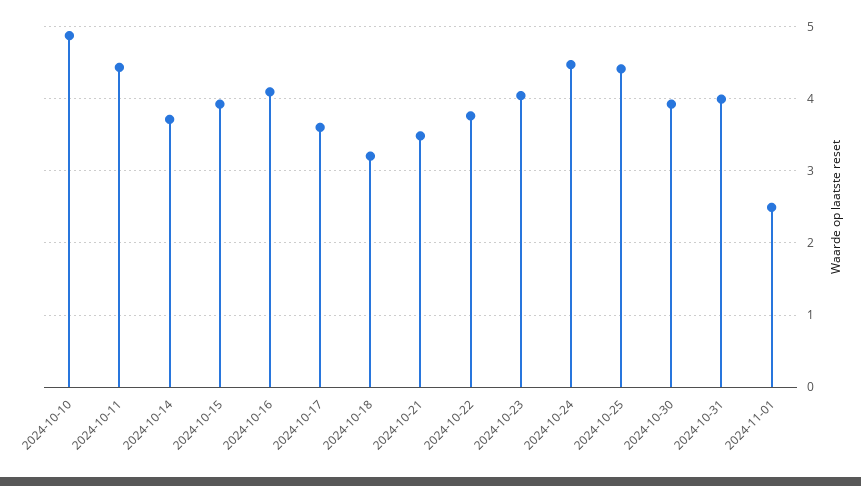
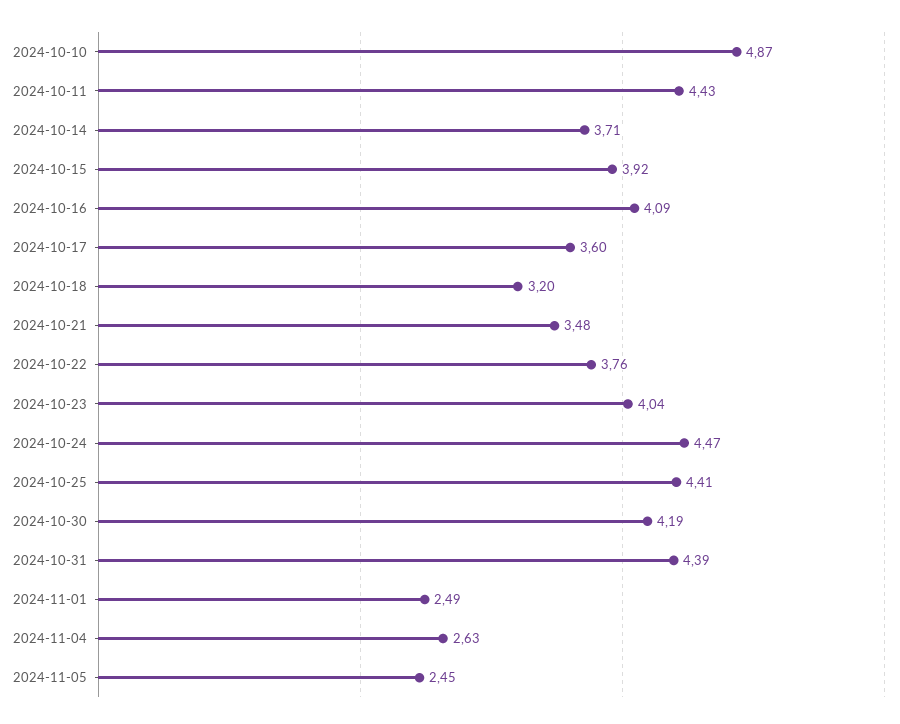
2024-10-30: 3.9 -> 4.19
2024-10-31: 4 -> 4.39
2024-11-04: none -> 2.63
2024-11-05: none -> 2.45

